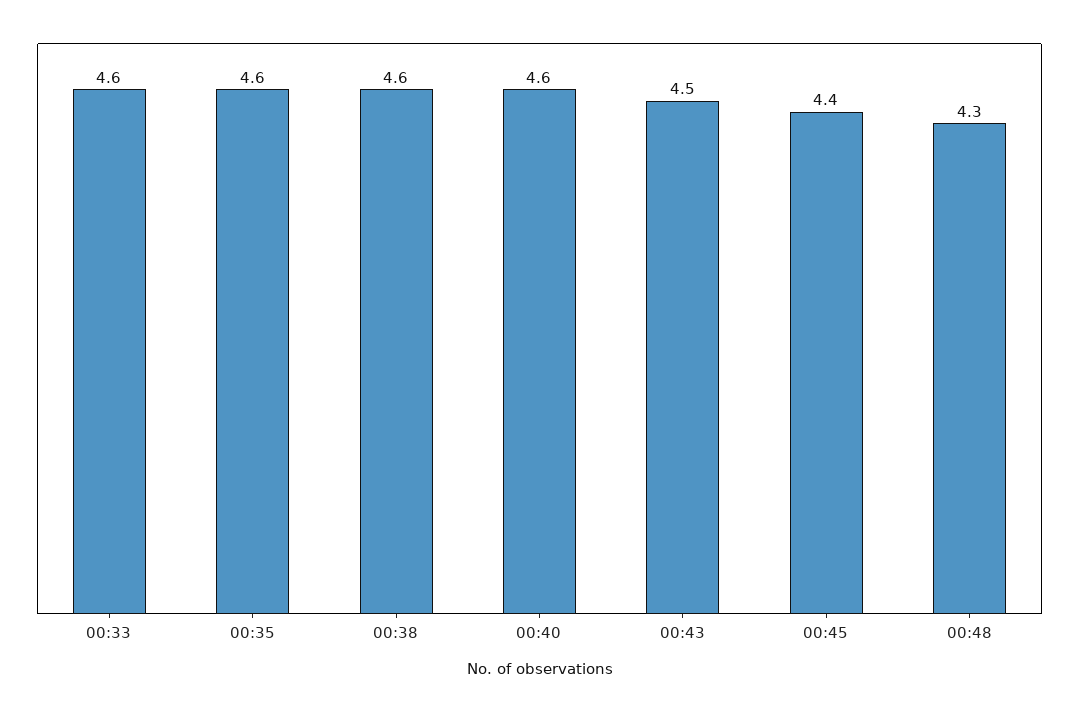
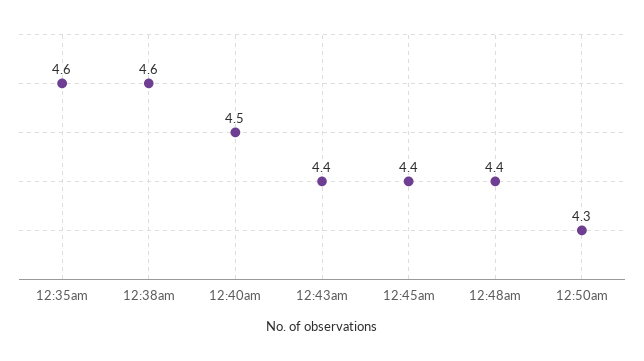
00:33: 4.6 -> none
00:40: 4.6 -> 4.5
00:43: 4.5 -> 4.4
00:48: 4.3 -> 4.4
12:50am: none -> 4.3

